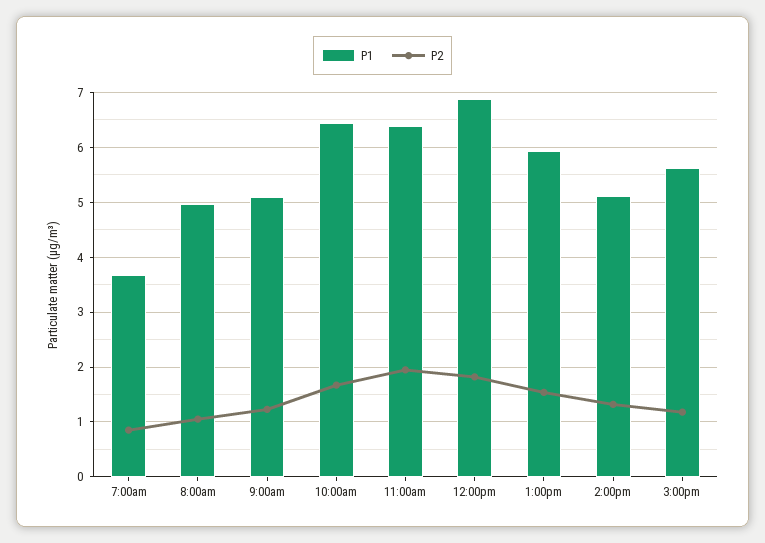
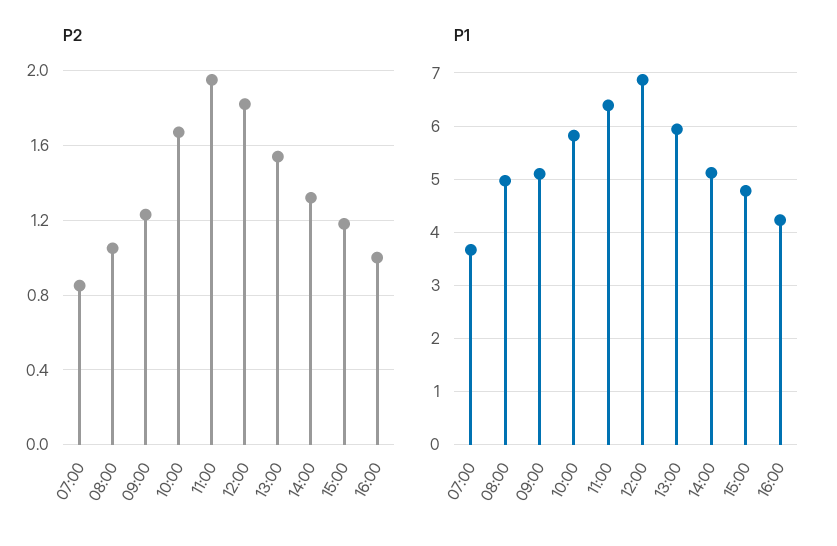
P1, 10:00am: 6.4 -> 5.8
P1, 3:00pm: 5.6 -> 4.8
P2, 16:00: none -> 1
P1, 16:00: none -> 4.2

